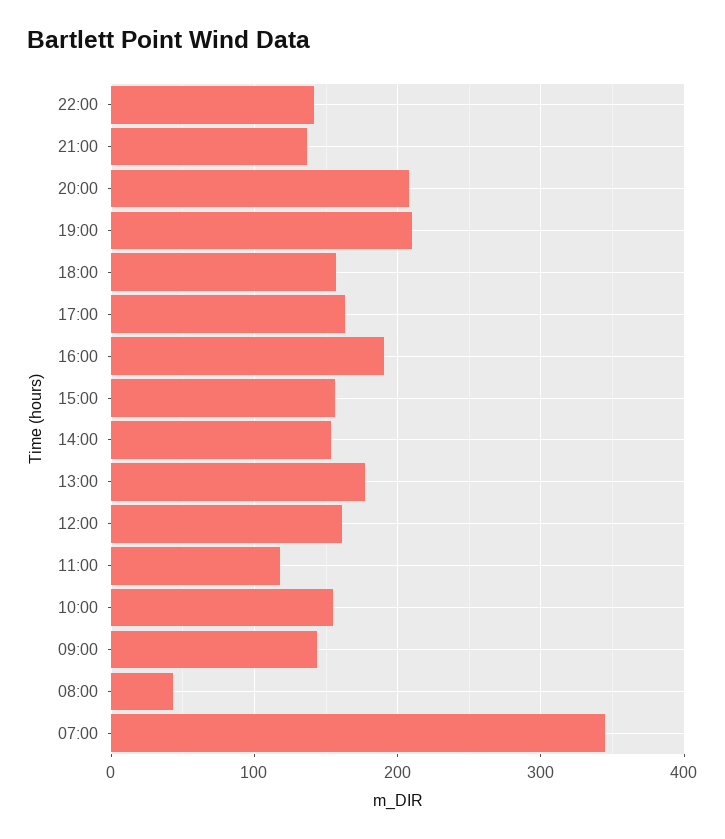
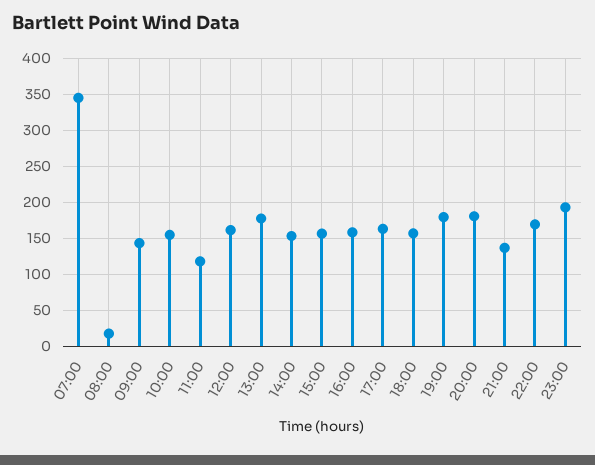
22:00: 140 -> 170
20:00: 210 -> 180
19:00: 210 -> 180
16:00: 190 -> 160
08:00: 40 -> 20
23:00: none -> 190

